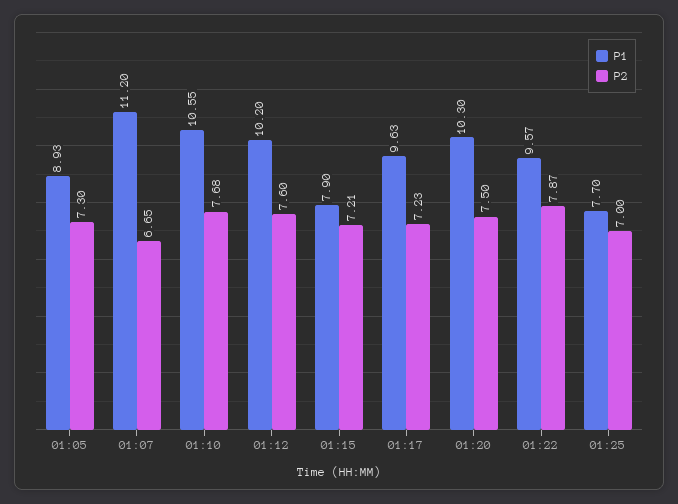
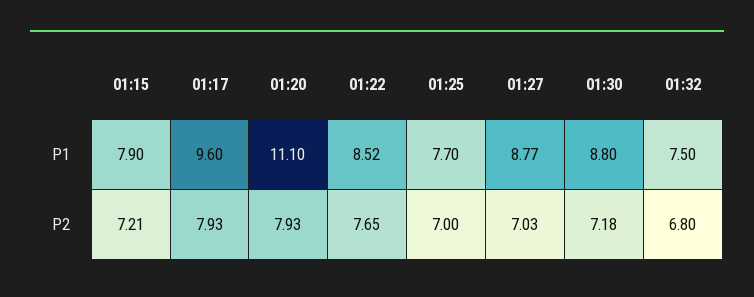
P1, 01:05: 8.93 -> none
P2, 01:05: 7.3 -> none
P1, 01:07: 11.2 -> none
P2, 01:07: 6.65 -> none
P1, 01:10: 10.55 -> none
P2, 01:10: 7.68 -> none
P1, 01:12: 10.2 -> none
P2, 01:12: 7.6 -> none
P1, 01:17: 9.63 -> 9.6
P2, 01:17: 7.23 -> 7.93
P1, 01:20: 10.3 -> 11.1
P2, 01:20: 7.5 -> 7.93
P1, 01:22: 9.57 -> 8.52
P2, 01:22: 7.87 -> 7.65
P1, 01:27: none -> 8.77
P1, 01:30: none -> 8.8
P1, 01:32: none -> 7.5
P2, 01:27: none -> 7.03
P2, 01:30: none -> 7.18
P2, 01:32: none -> 6.8

